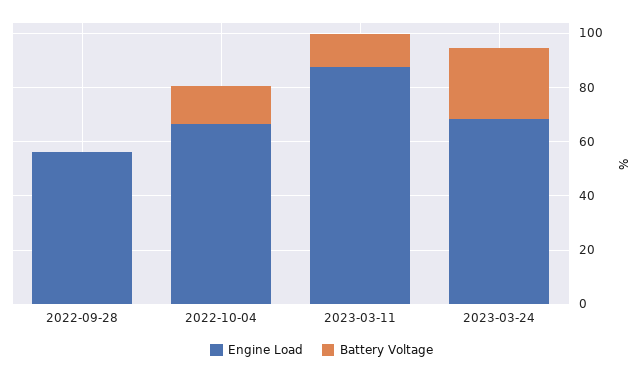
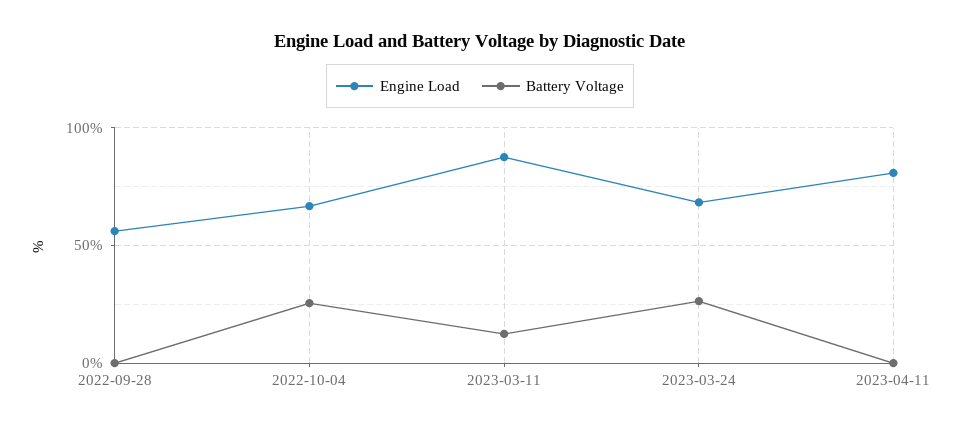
Battery Voltage, 2022-10-04: 15 -> 25
Engine Load, 2023-04-11: none -> 80
Battery Voltage, 2023-04-11: none -> 0

